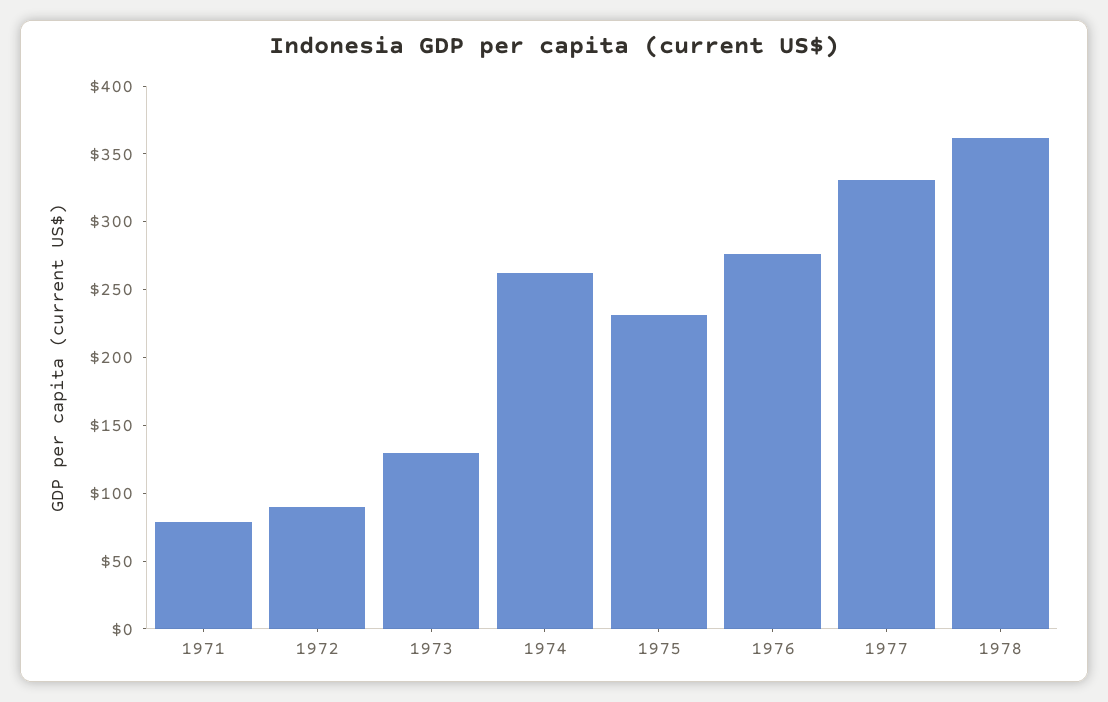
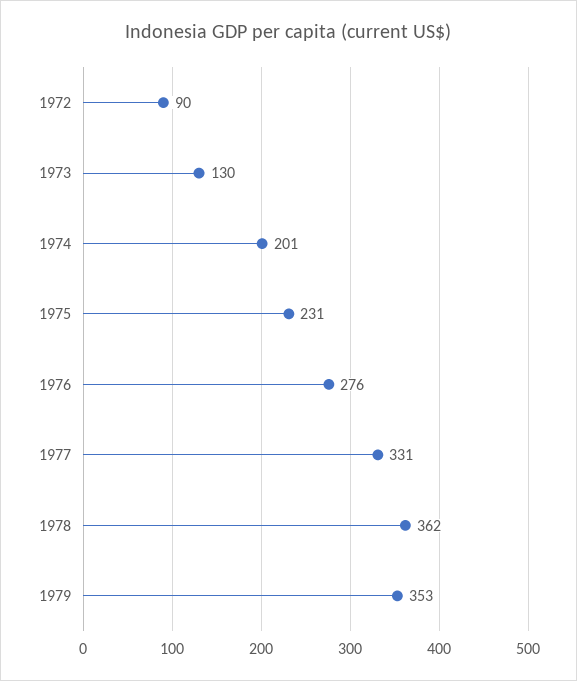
1971: 80 -> none
1974: 260 -> 201
1979: none -> 353

